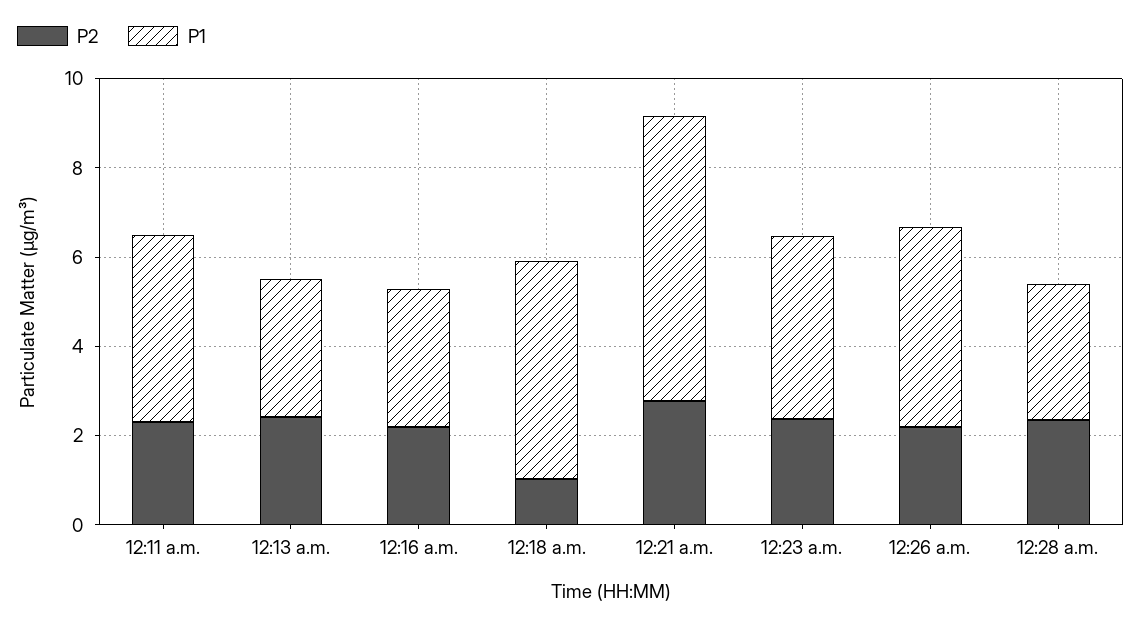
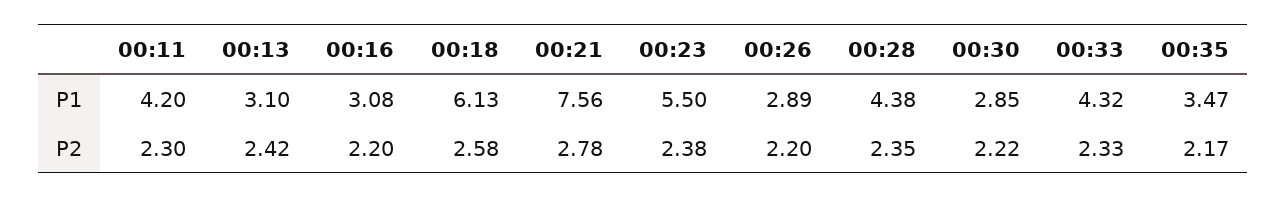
P2, 12:18 a.m.: 1 -> 2.58
P1, 12:18 a.m.: 5 -> 6.13
P1, 12:21 a.m.: 6.5 -> 7.56
P1, 12:23 a.m.: 4 -> 5.5
P1, 12:26 a.m.: 4.5 -> 2.89
P1, 12:28 a.m.: 3 -> 4.38
P1, 00:30: none -> 2.85
P1, 00:33: none -> 4.32
P1, 00:35: none -> 3.47
P2, 00:30: none -> 2.22
P2, 00:33: none -> 2.33
P2, 00:35: none -> 2.17

